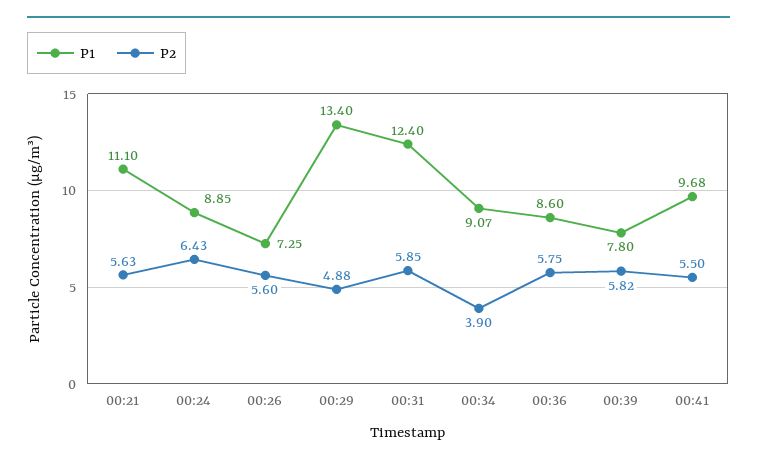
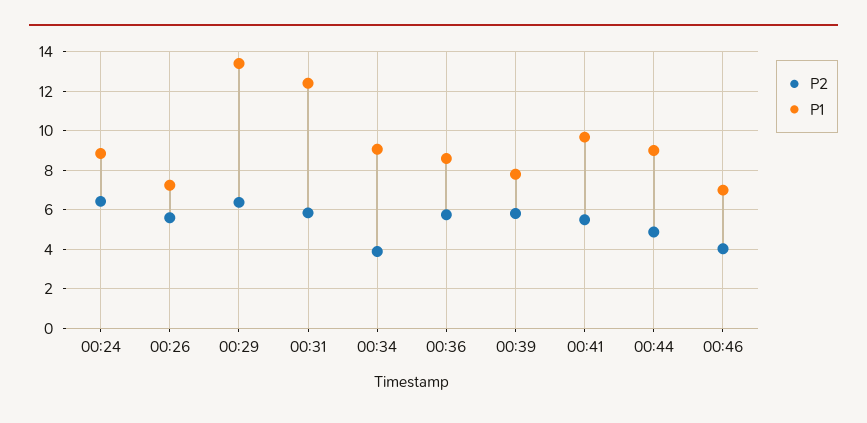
P1, 00:21: 11.1 -> none
P2, 00:21: 5.63 -> none
P2, 00:29: 4.88 -> 6.5
P2, 00:44: none -> 5
P1, 00:44: none -> 9
P2, 00:46: none -> 4
P1, 00:46: none -> 7

